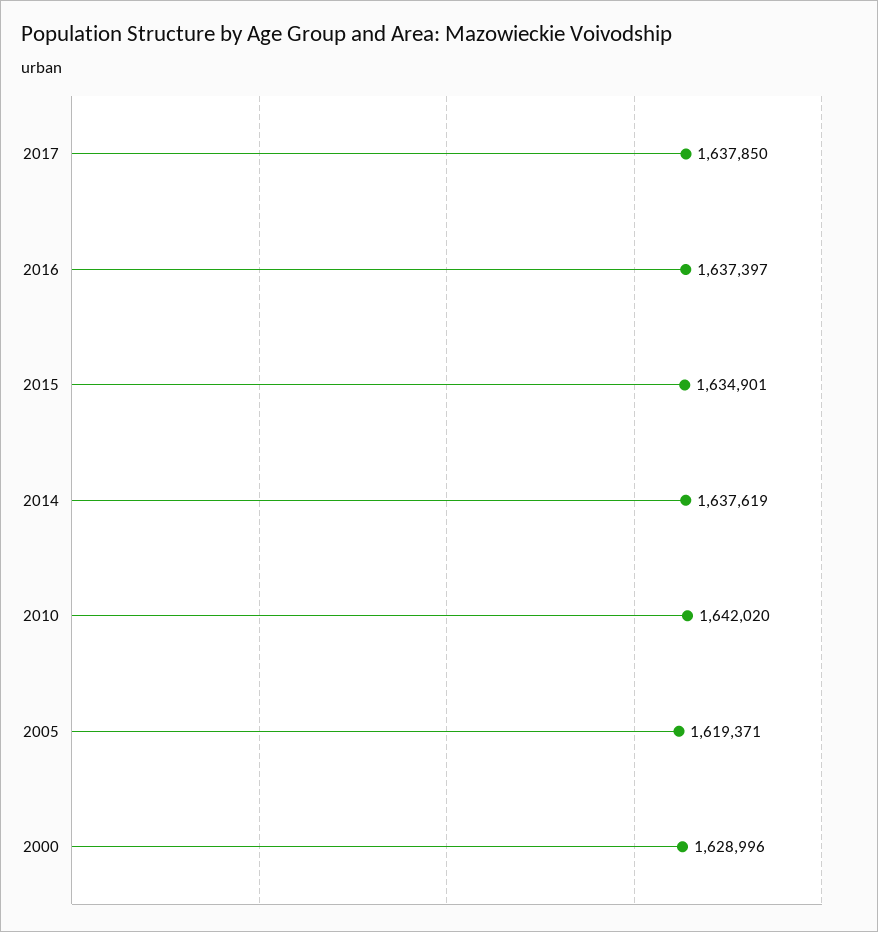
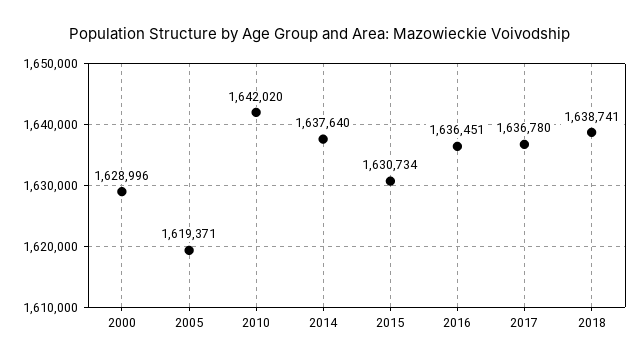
2017: 1637850 -> 1636780
2016: 1637397 -> 1636451
2015: 1634901 -> 1630734
2014: 1637619 -> 1637640
2018: none -> 1638741

